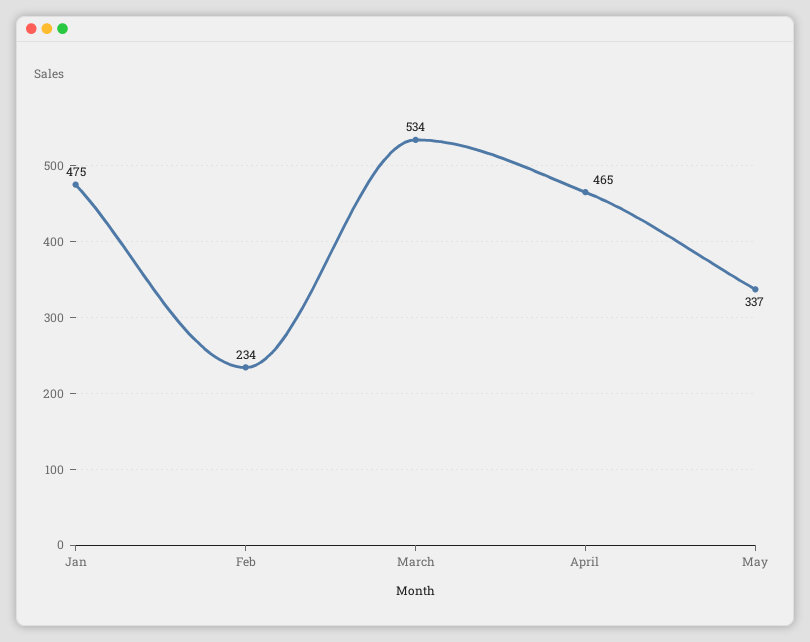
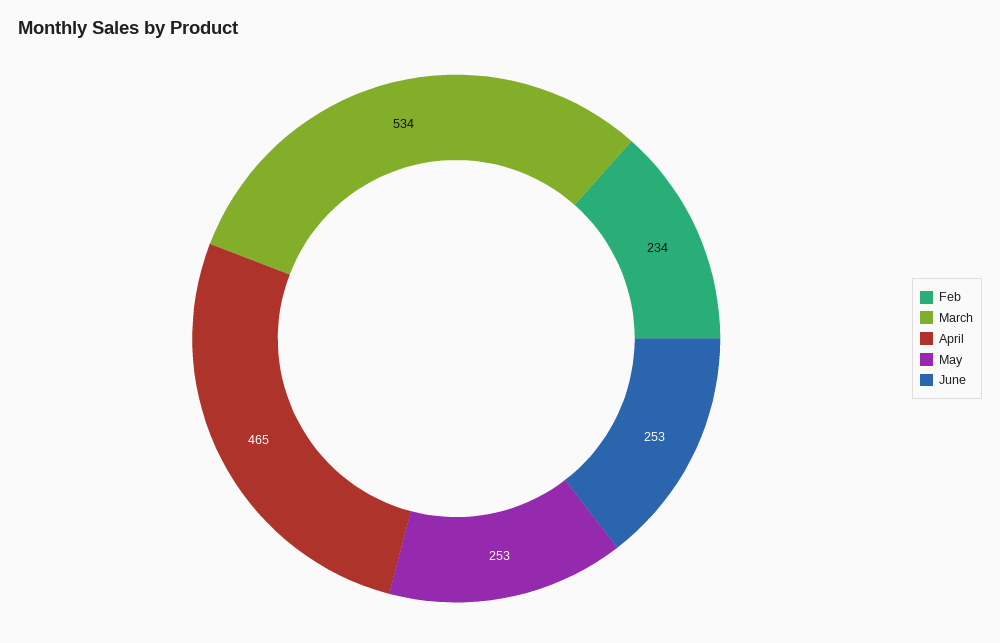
Jan: 475 -> none
May: 337 -> 253
June: none -> 253

